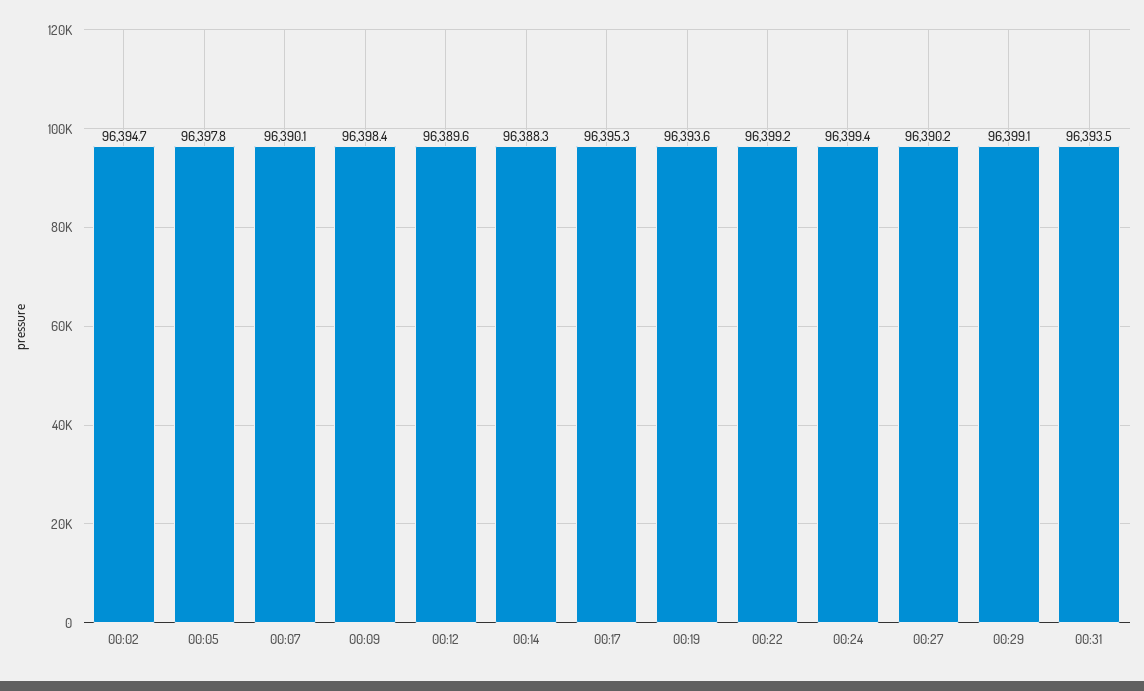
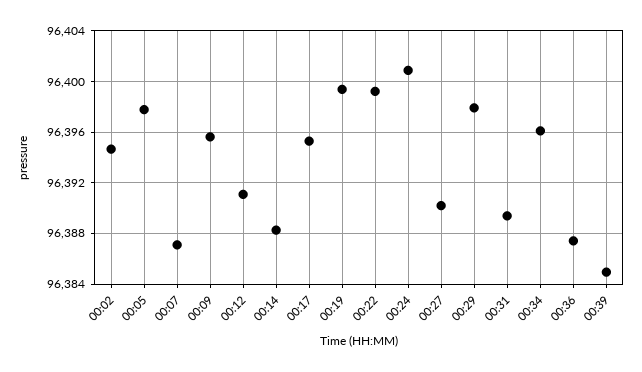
00:07: 96390.1 -> 96387
00:09: 96398.4 -> 96395.5
00:12: 96389.6 -> 96391
00:19: 96393.6 -> 96399.5
00:24: 96399.4 -> 96401
00:29: 96399.1 -> 96398
00:31: 96393.5 -> 96389.5
00:34: none -> 96396
00:36: none -> 96387.5
00:39: none -> 96385

